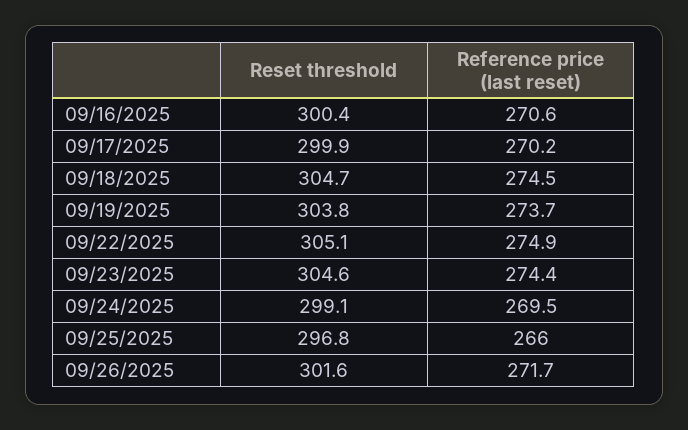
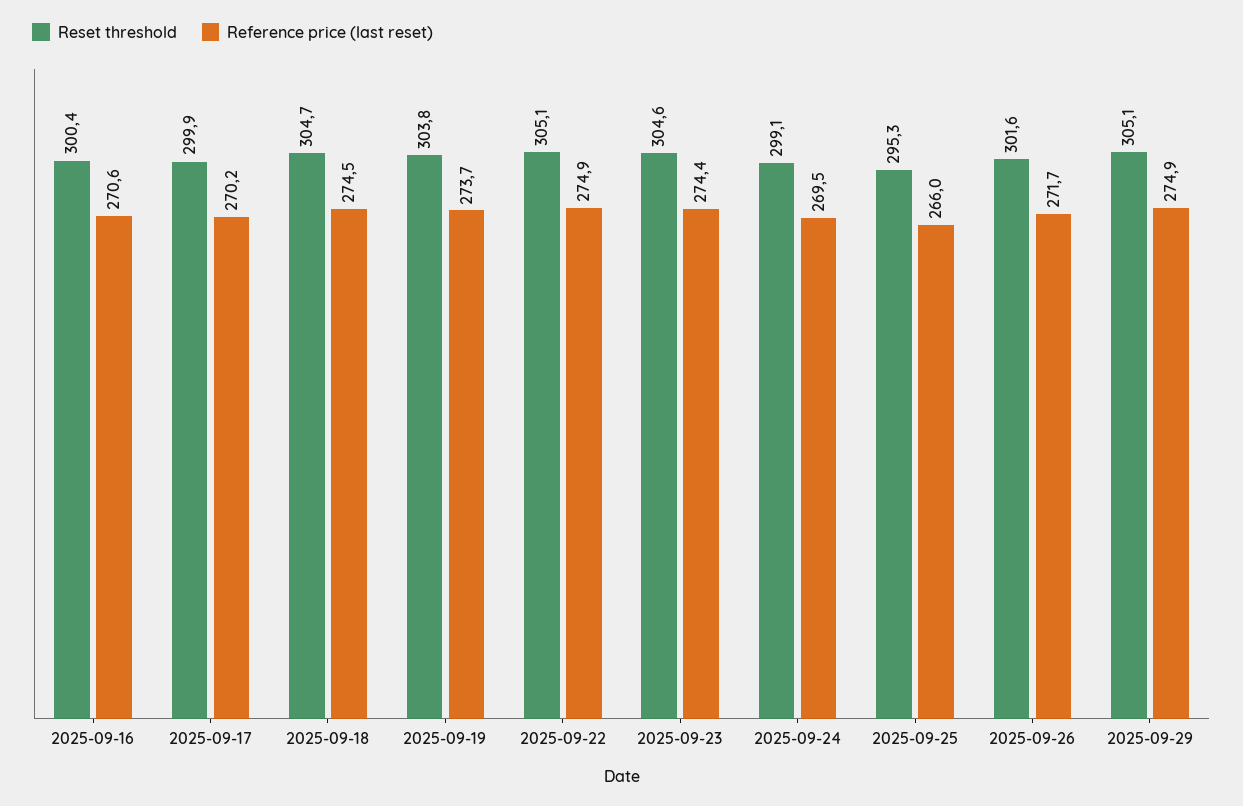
Reset threshold, 09/25/2025: 296.8 -> 295.3
Reset threshold, 2025-09-29: none -> 305.1
Reference price (last reset), 2025-09-29: none -> 274.9

